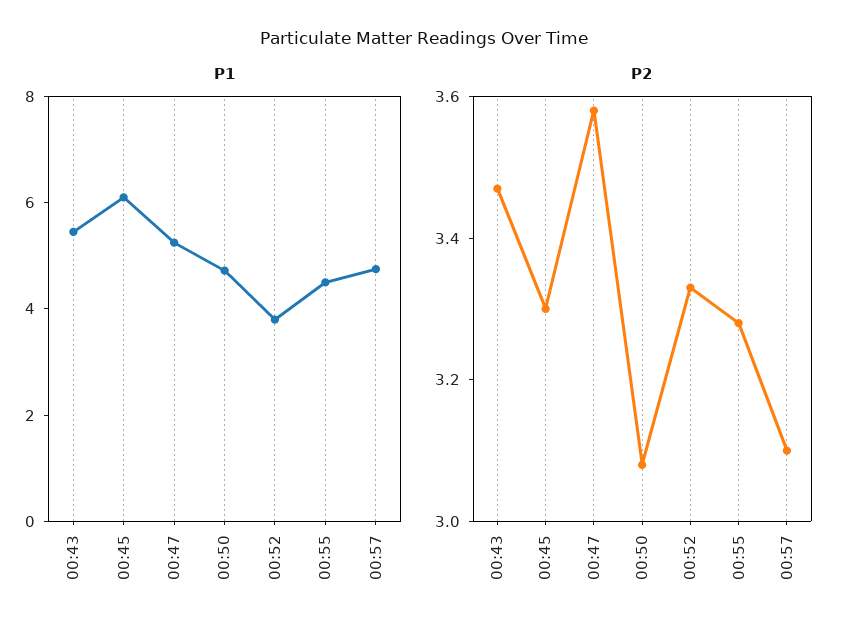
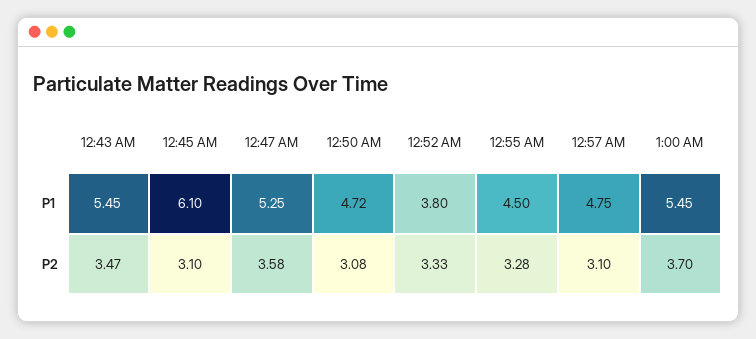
P2, 00:45: 3.3 -> 3.1
P1, 1:00 AM: none -> 5.45
P2, 1:00 AM: none -> 3.7

